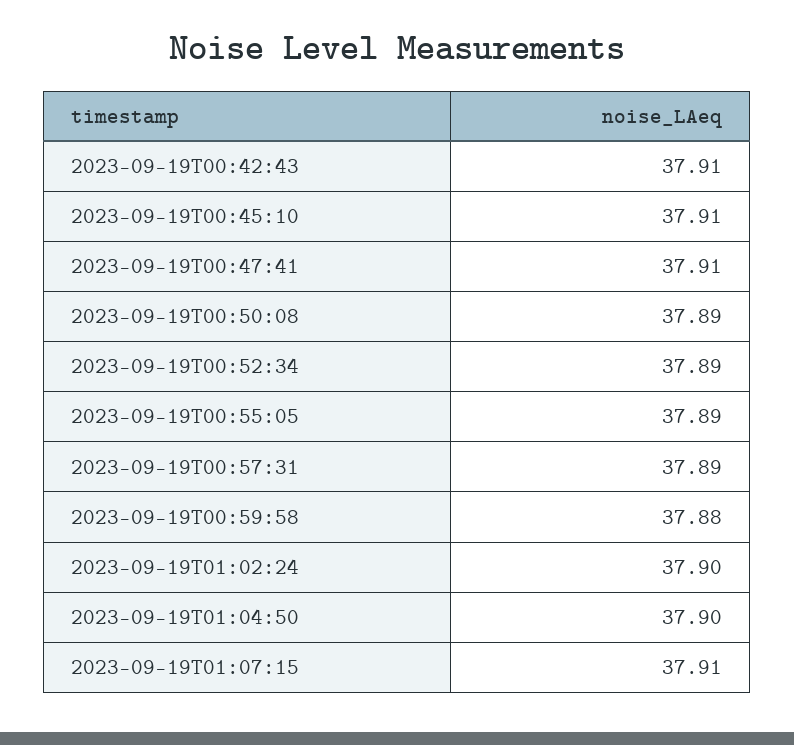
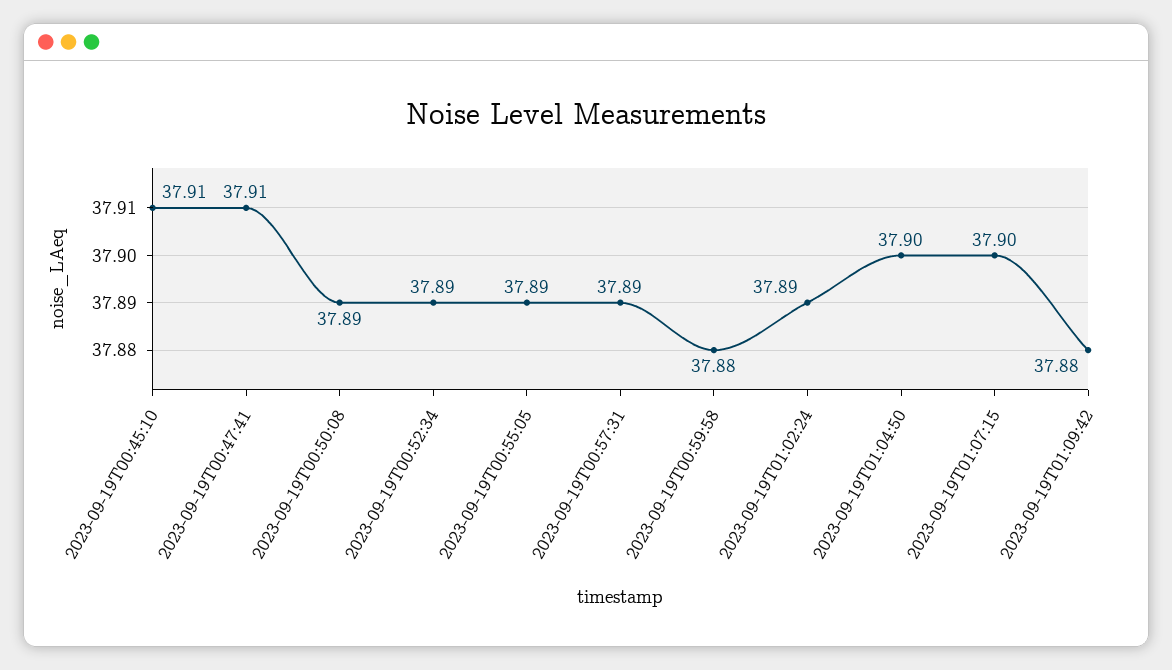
2023-09-19T00:42:43: 37.91 -> none
2023-09-19T01:02:24: 37.9 -> 37.89
2023-09-19T01:07:15: 37.91 -> 37.9
2023-09-19T01:09:42: none -> 37.88

